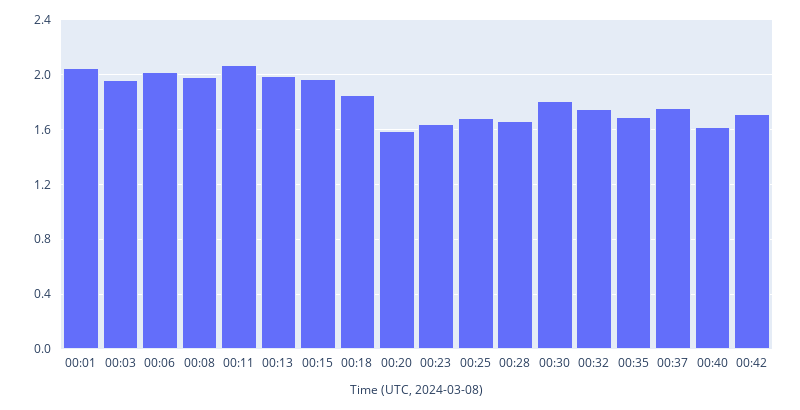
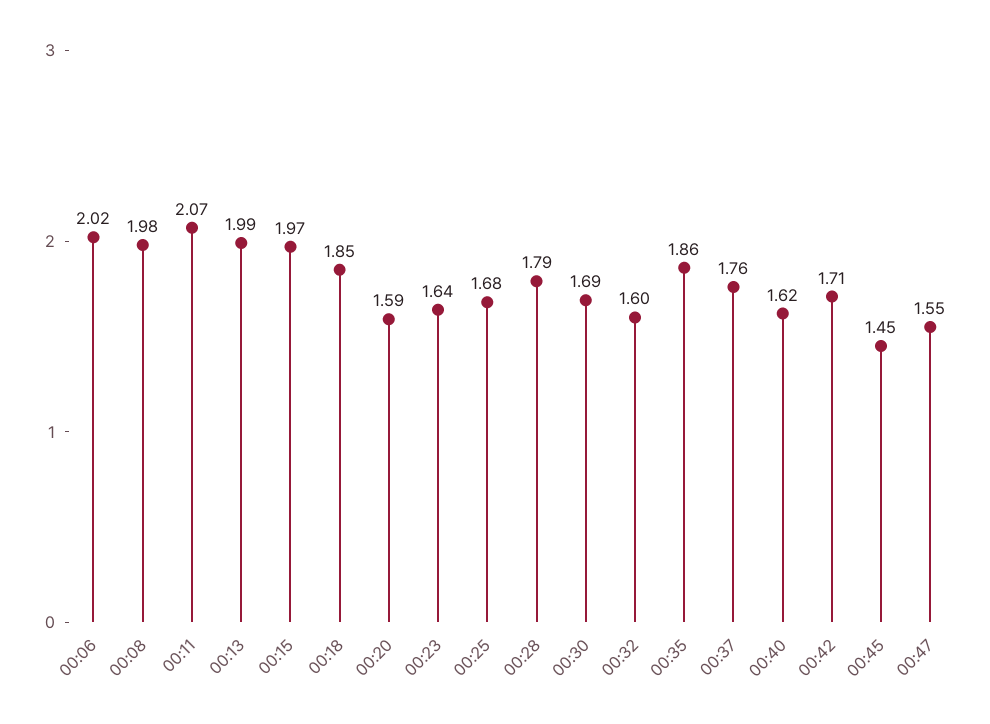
00:01: 2.05 -> none
00:03: 1.95 -> none
00:28: 1.65 -> 1.79
00:30: 1.8 -> 1.69
00:32: 1.75 -> 1.6
00:35: 1.7 -> 1.86
00:45: none -> 1.45
00:47: none -> 1.55

